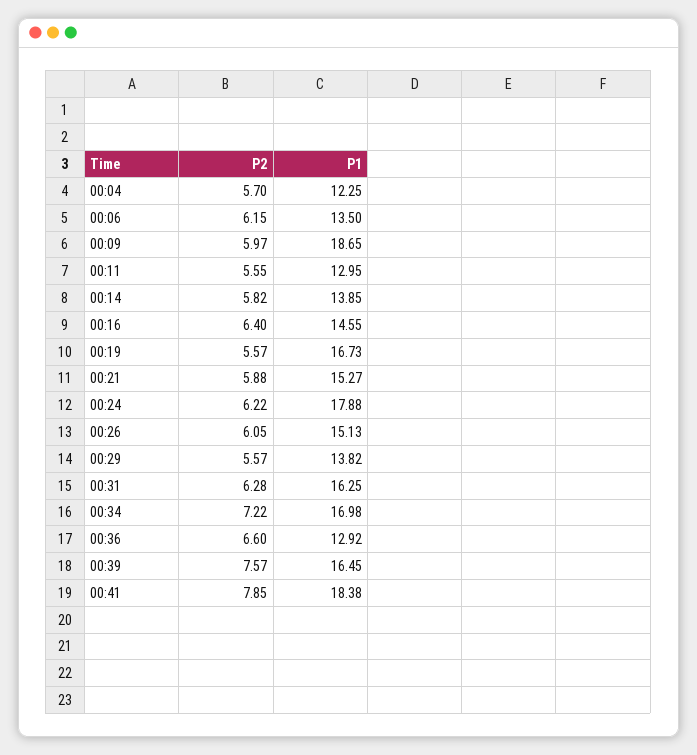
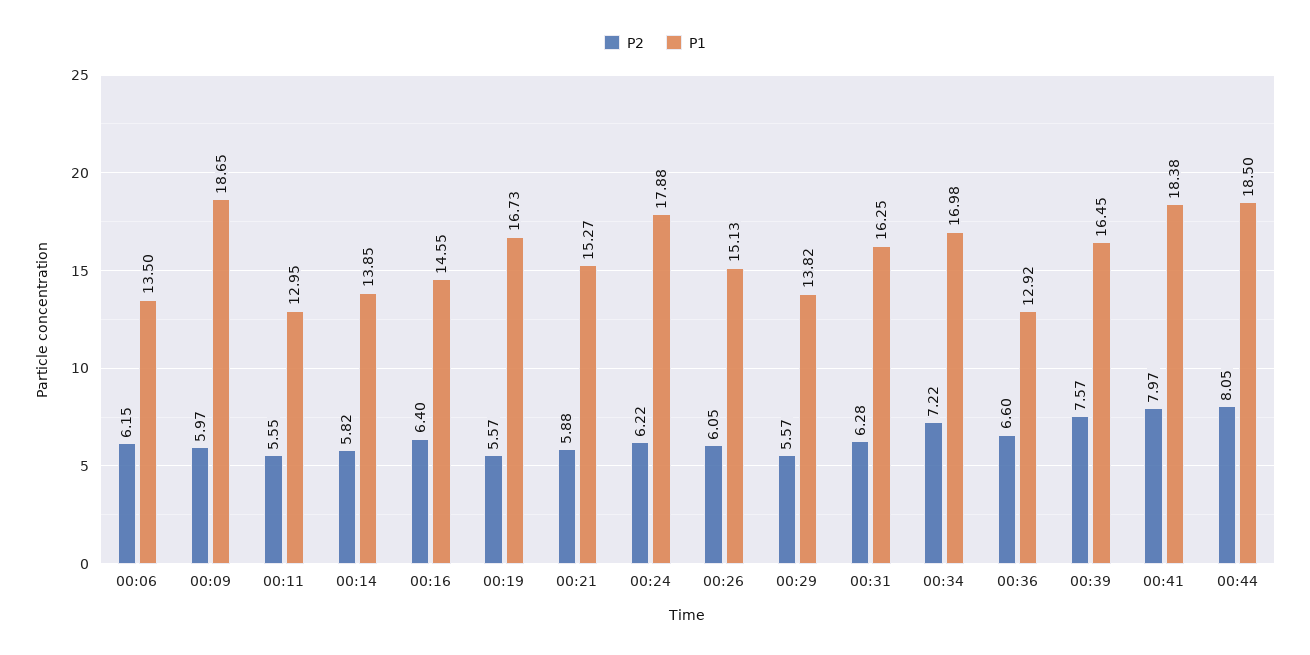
P2, 00:04: 5.7 -> none
P1, 00:04: 12.25 -> none
P2, 00:41: 7.85 -> 7.97
P2, 00:44: none -> 8.05
P1, 00:44: none -> 18.5

